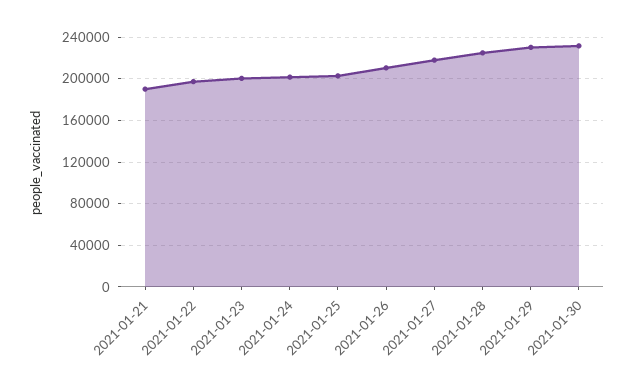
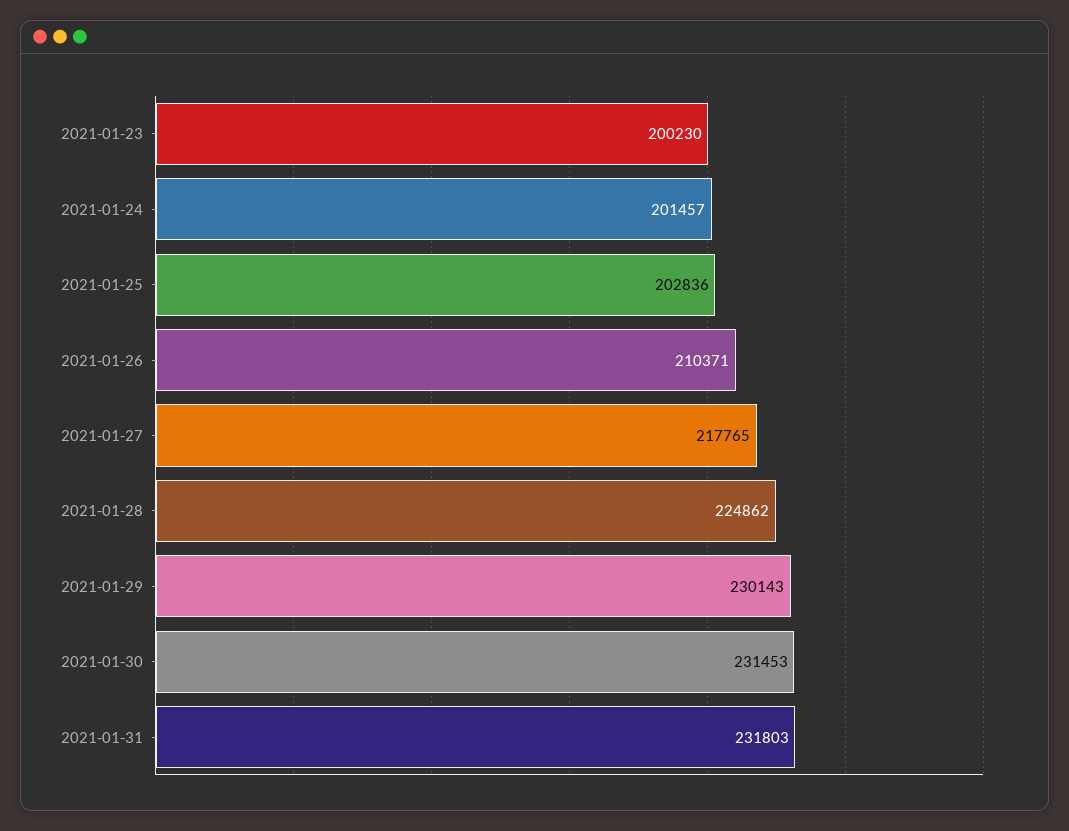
2021-01-21: 190000 -> none
2021-01-22: 200000 -> none
2021-01-31: none -> 231803

